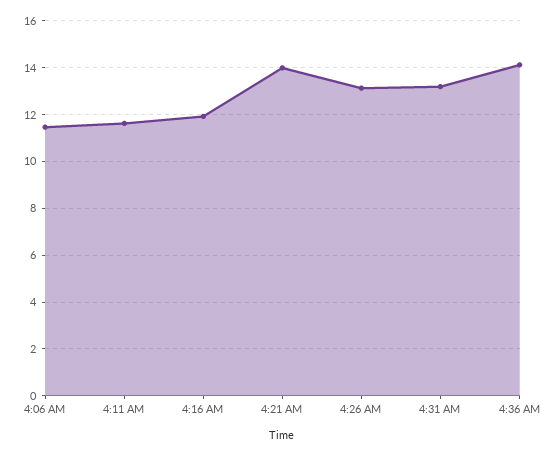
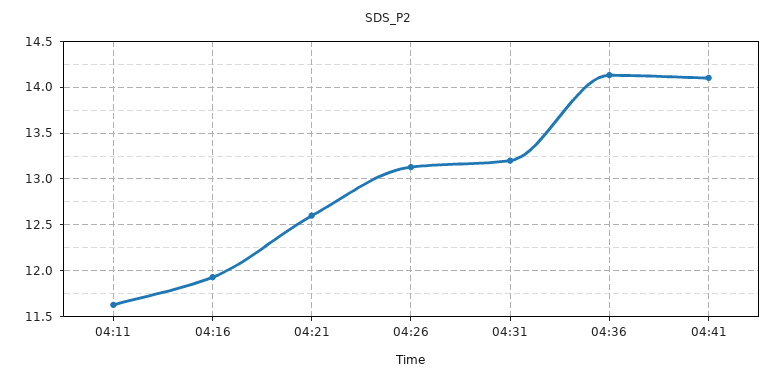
4:06 AM: 11.5 -> none
4:21 AM: 14 -> 12.6
04:41: none -> 14.1

